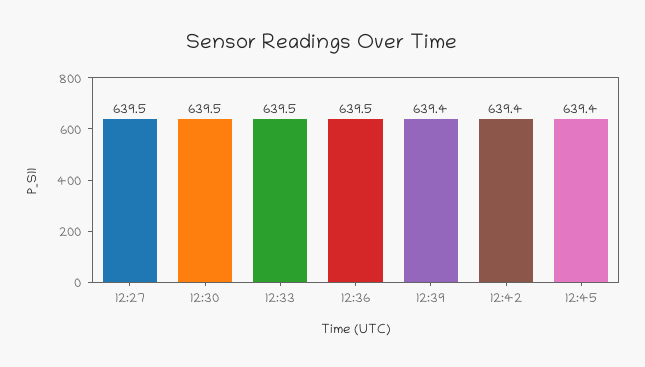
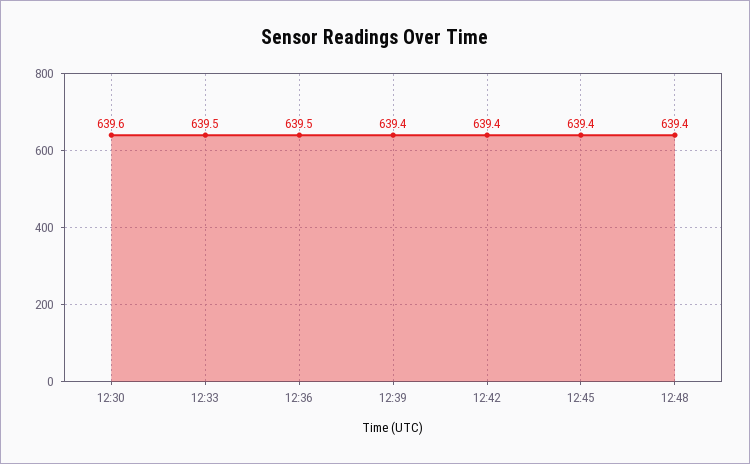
12:27: 639.5 -> none
12:30: 639.5 -> 639.6
12:48: none -> 639.4

